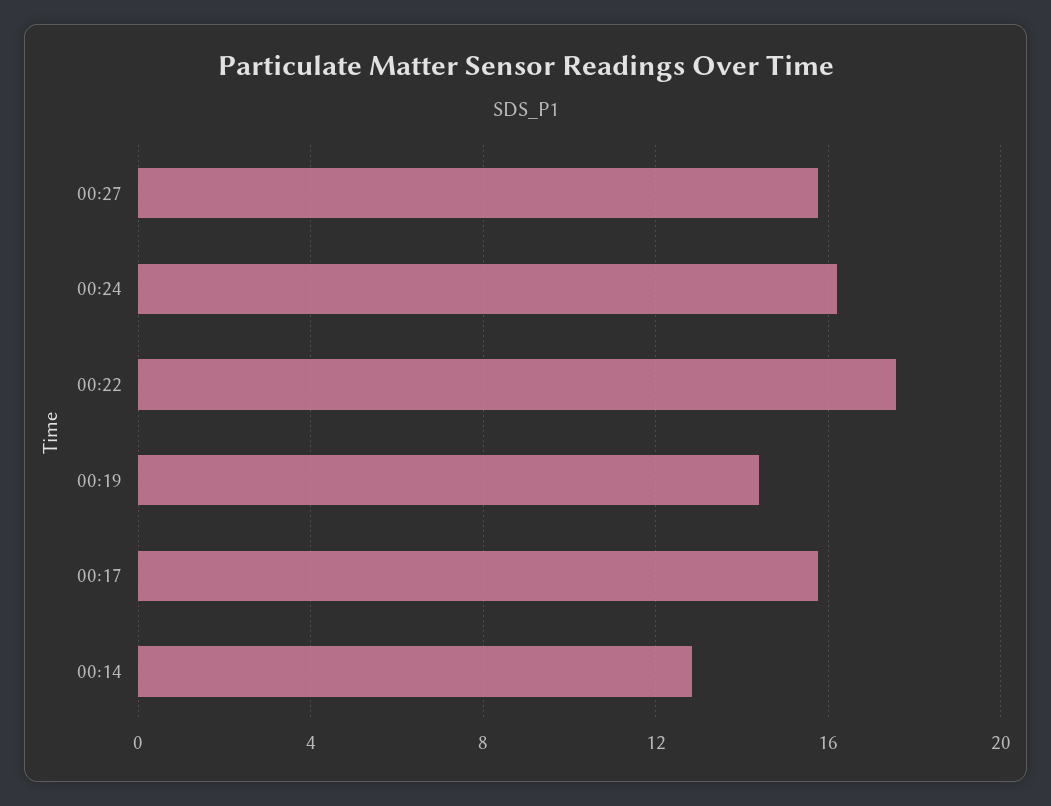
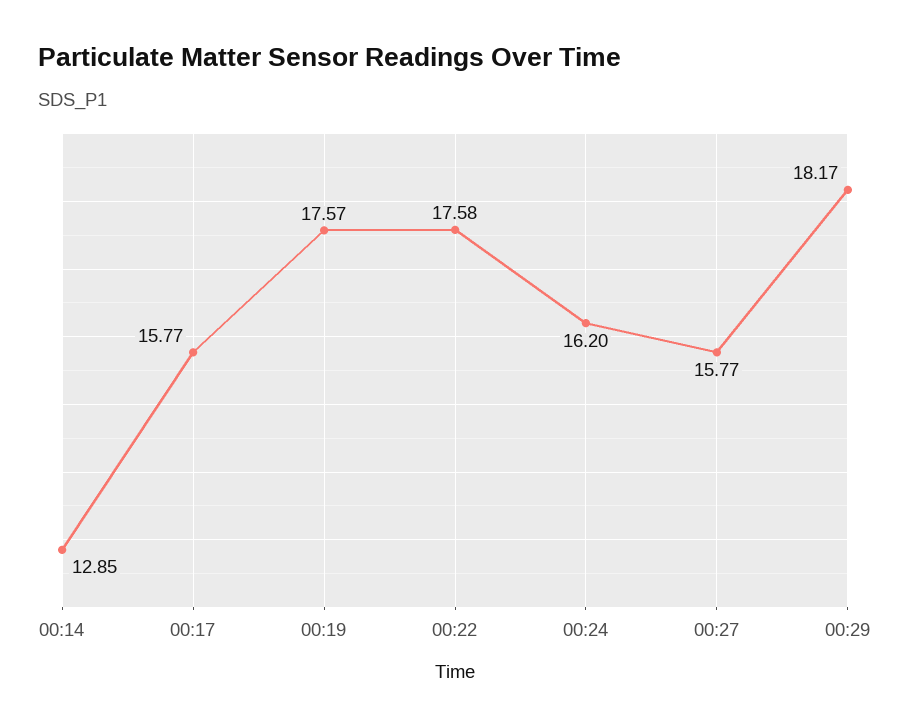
00:19: 14.5 -> 17.57
00:29: none -> 18.17

